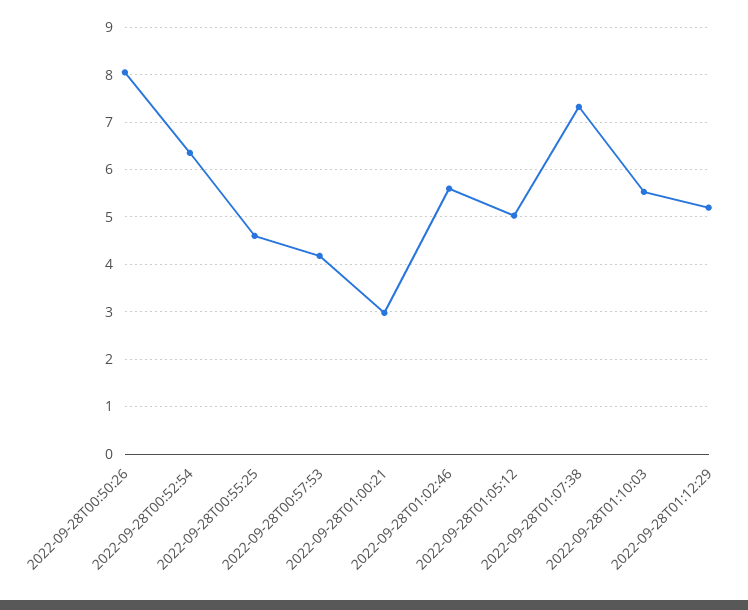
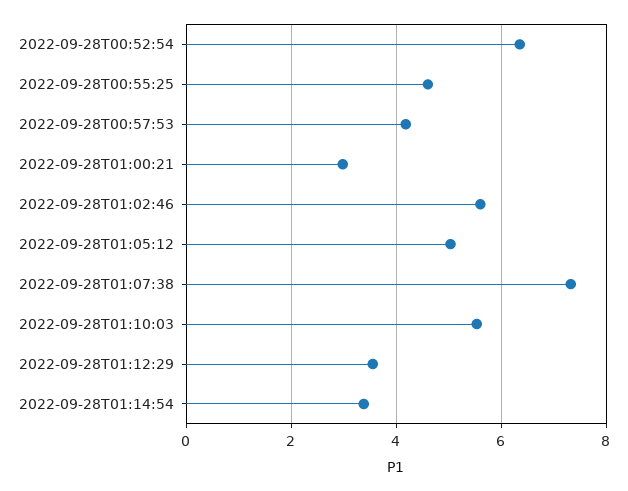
2022-09-28T00:50:26: 8 -> none
2022-09-28T01:12:29: 5.2 -> 3.6
2022-09-28T01:14:54: none -> 3.4

